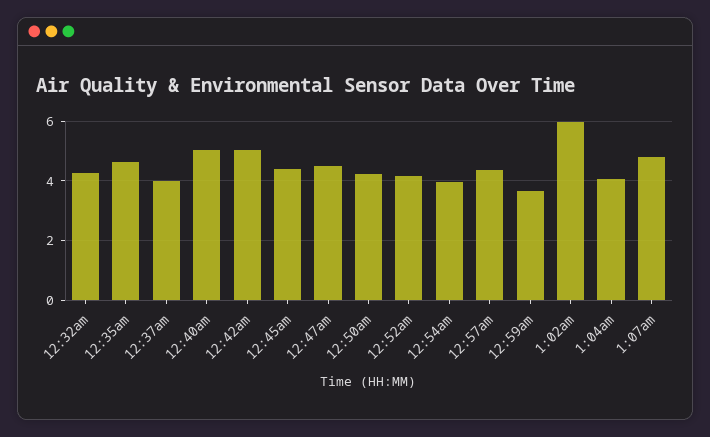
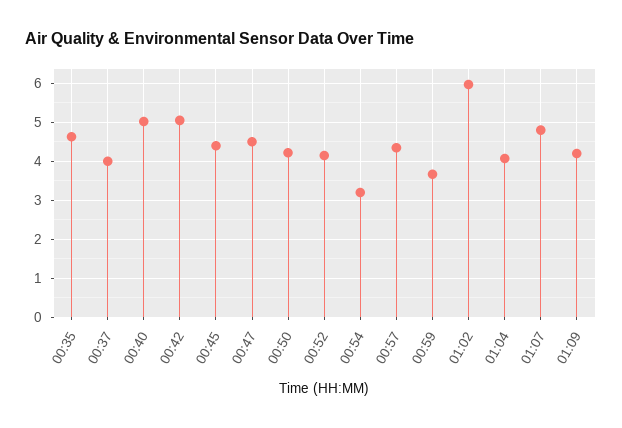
12:32am: 4.25 -> none
12:54am: 4 -> 3.2
01:09: none -> 4.2

